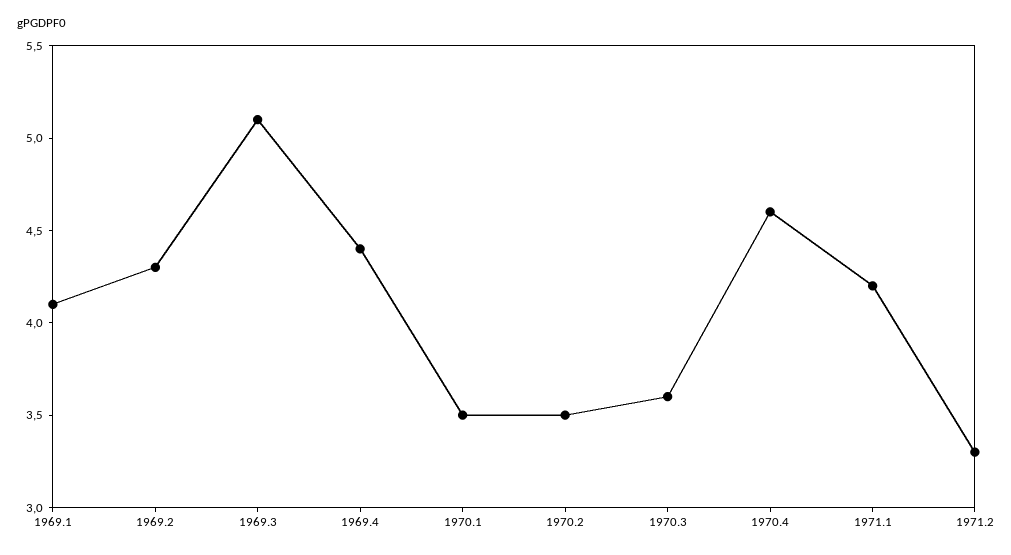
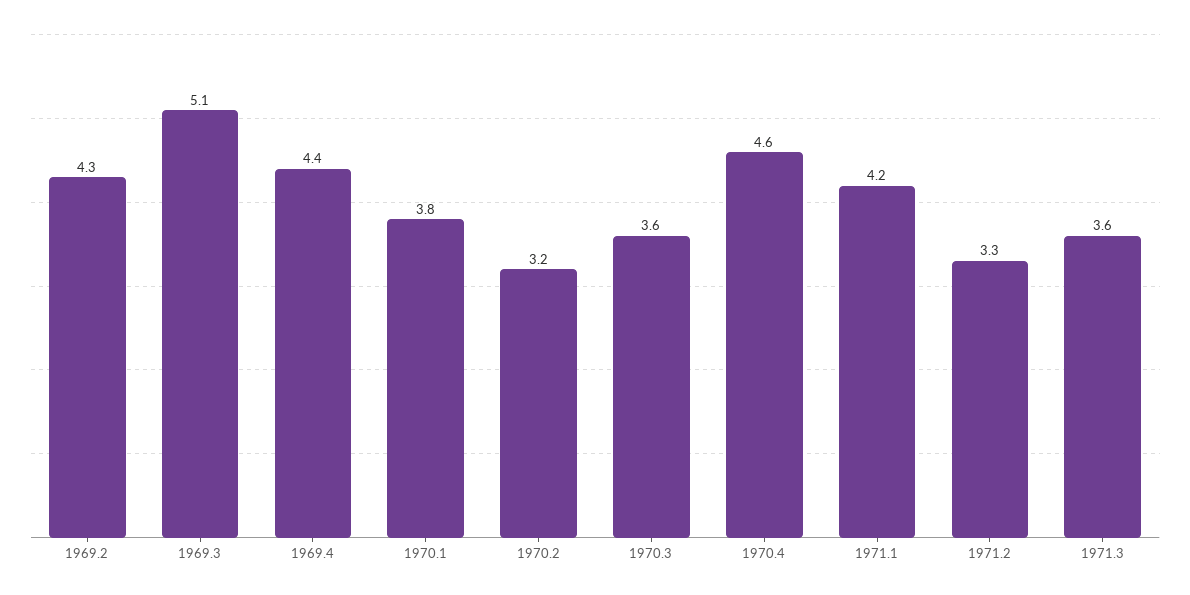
1969.1: 4.1 -> none
1970.1: 3.5 -> 3.8
1970.2: 3.5 -> 3.2
1971.3: none -> 3.6

